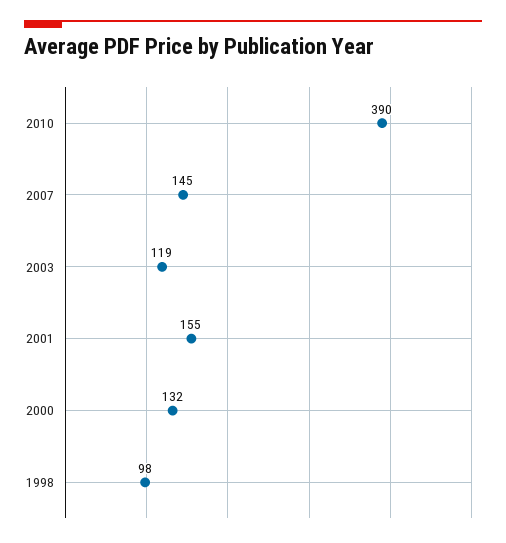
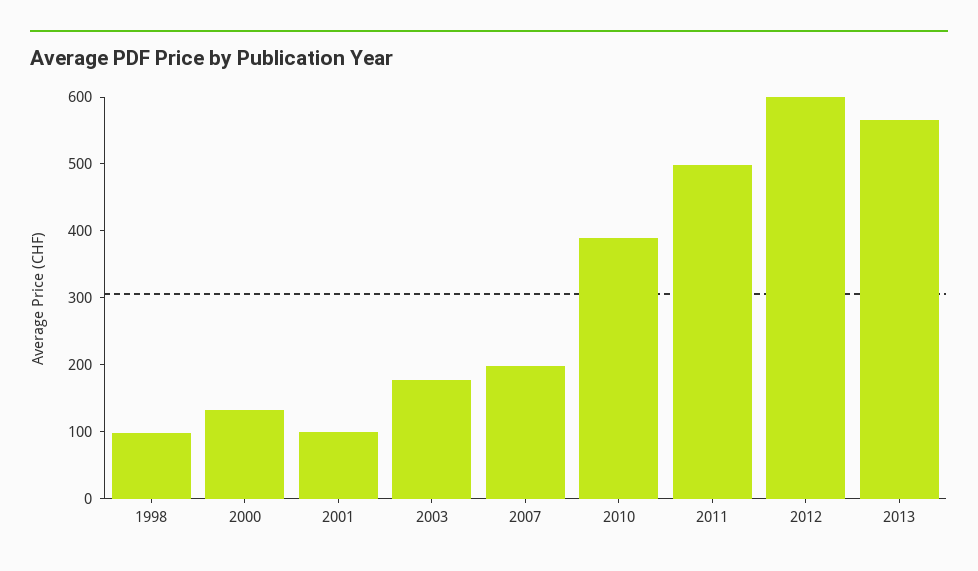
2007: 145 -> 200
2003: 119 -> 180
2001: 155 -> 100
2011: none -> 500
2012: none -> 600
2013: none -> 560

